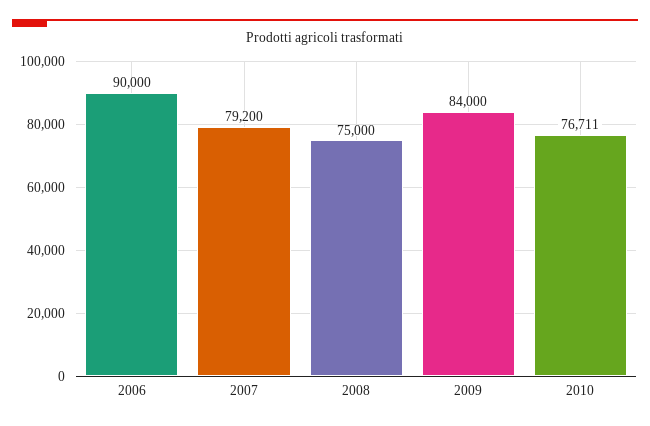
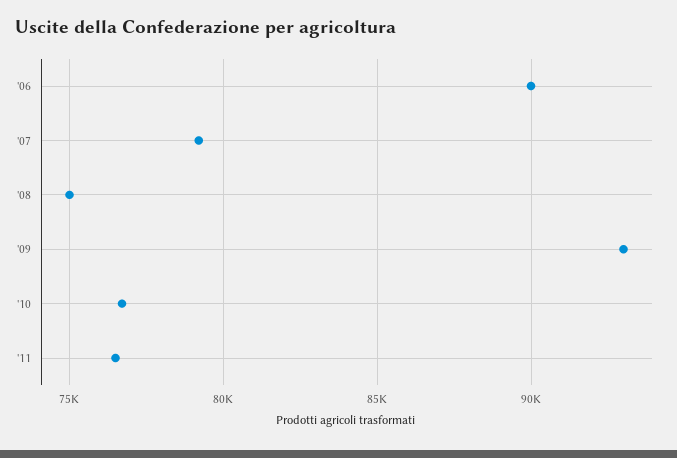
2009: 84000 -> 93000
'11: none -> 76500

